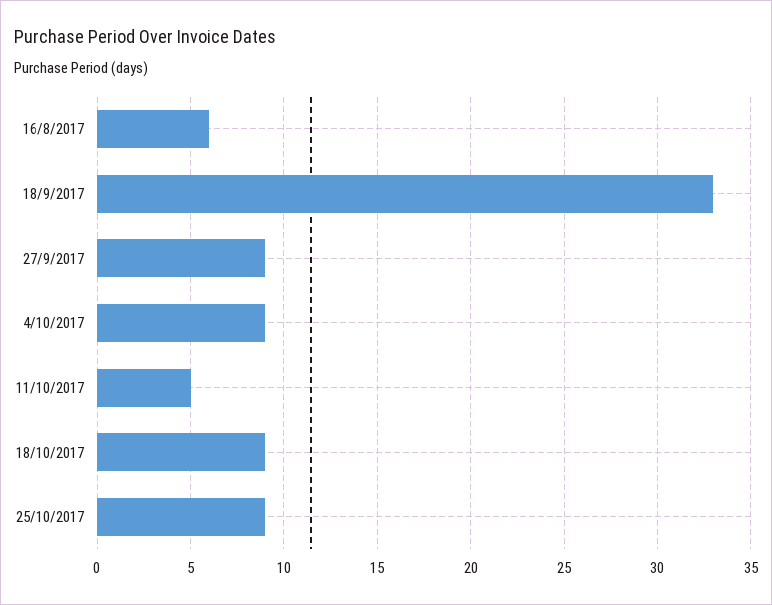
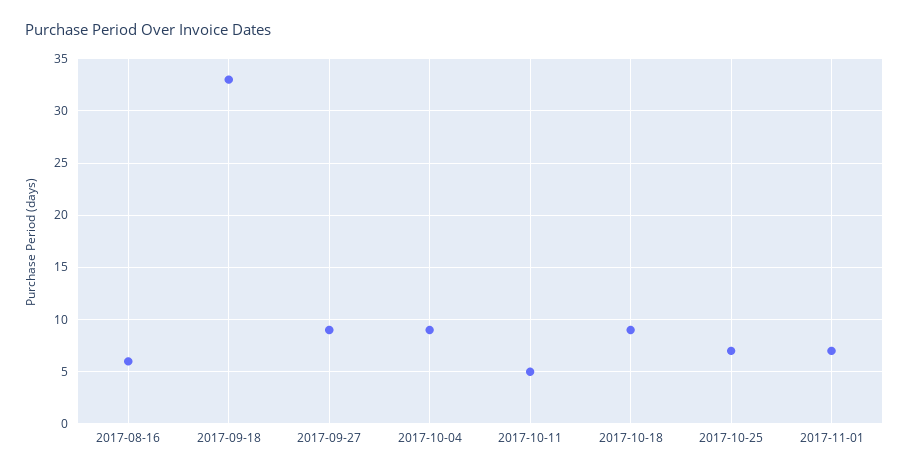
25/10/2017: 9 -> 7
2017-11-01: none -> 7

